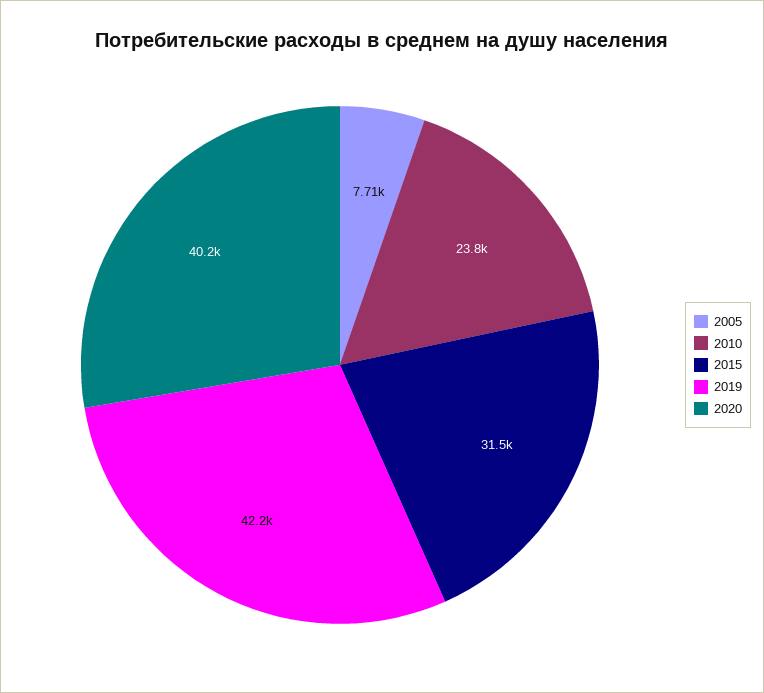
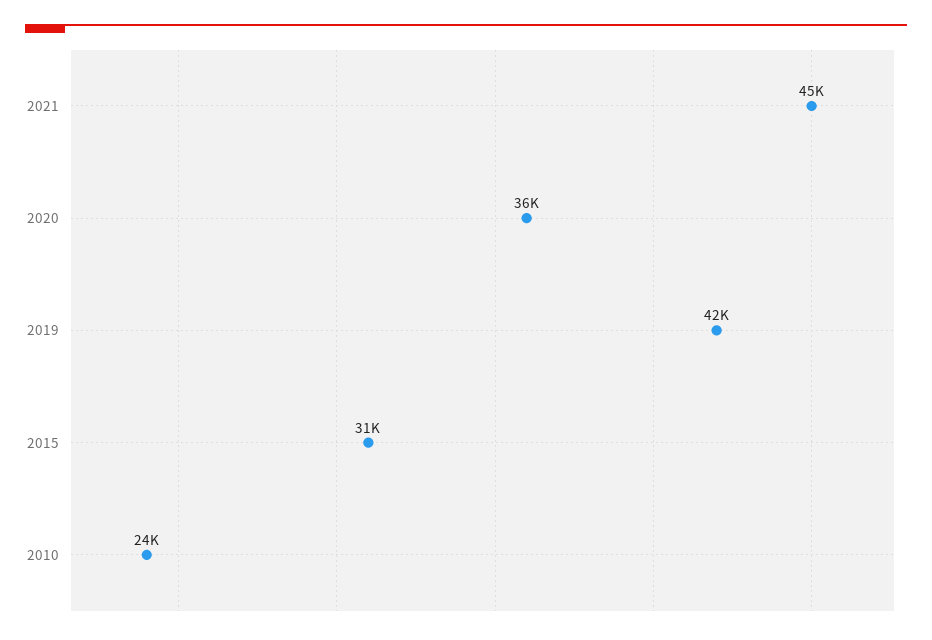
2005: 7710 -> none
2020: 40200 -> 36000
2021: none -> 45000

